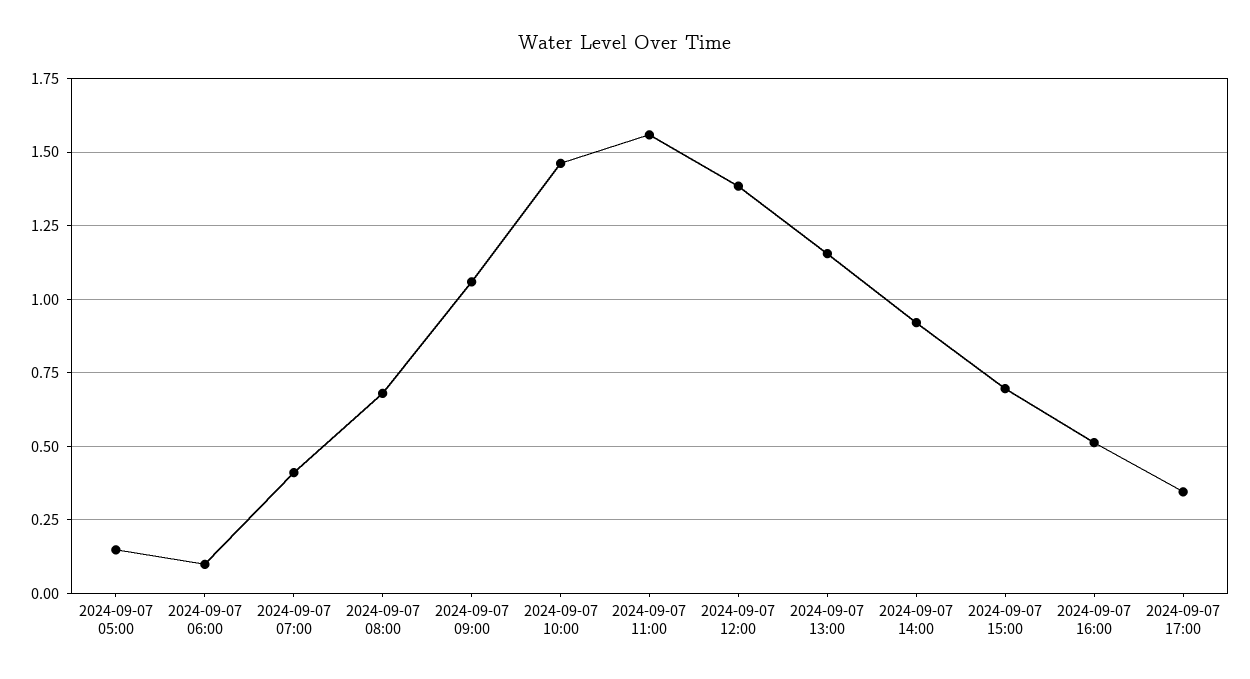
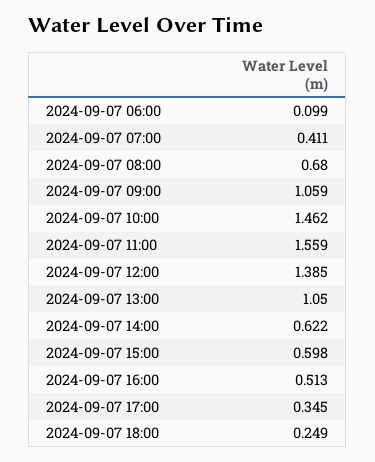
2024-09-07 05:00: 0.15 -> none
2024-09-07 13:00: 1.15 -> 1.05
2024-09-07 14:00: 0.925 -> 0.622
2024-09-07 15:00: 0.7 -> 0.598
2024-09-07 18:00: none -> 0.249

